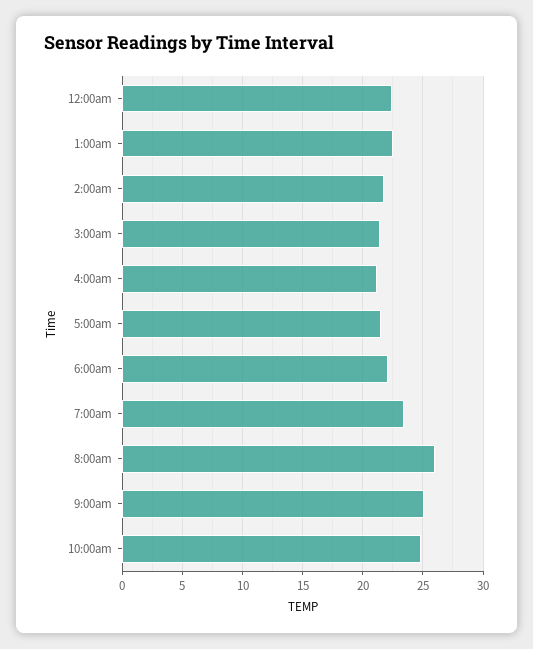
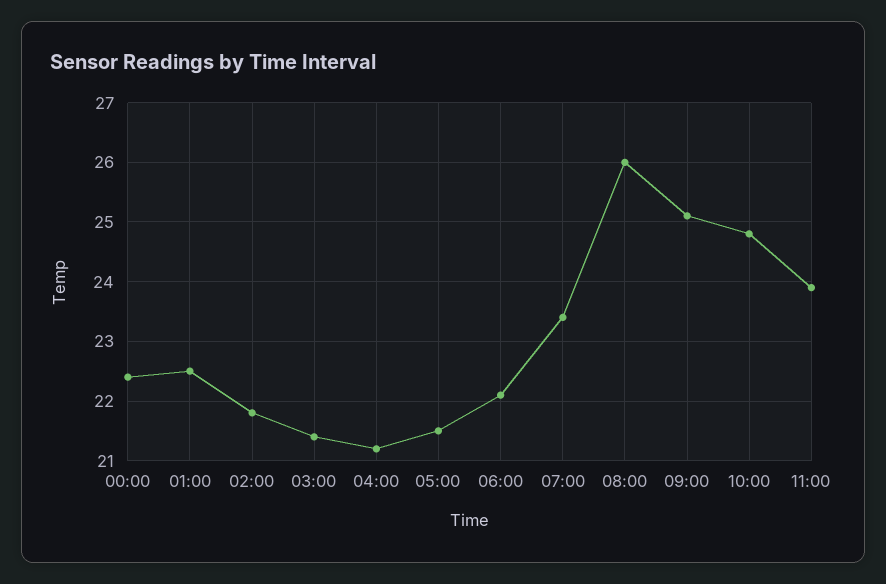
11:00: none -> 24

